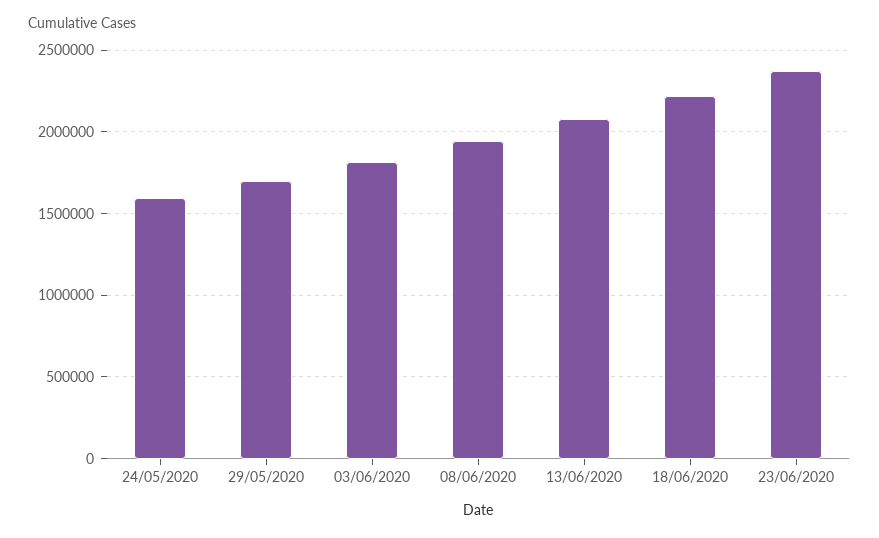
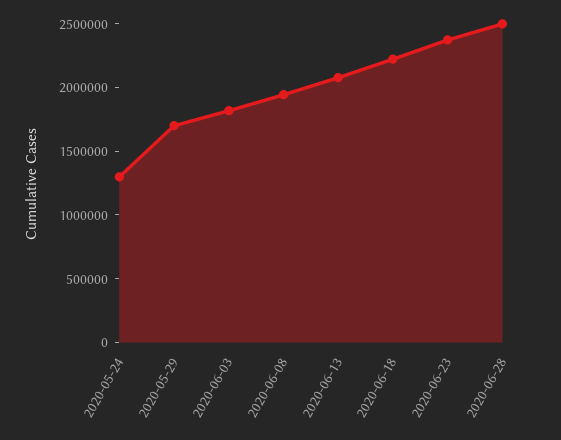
24/05/2020: 1600000 -> 1300000
2020-06-28: none -> 2500000

